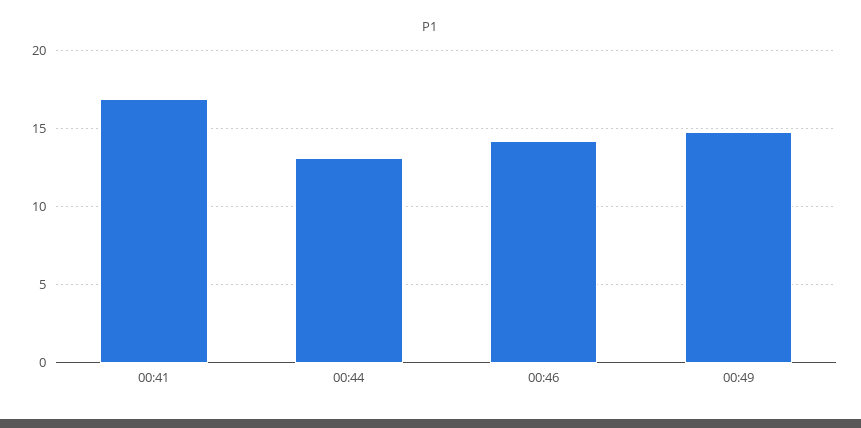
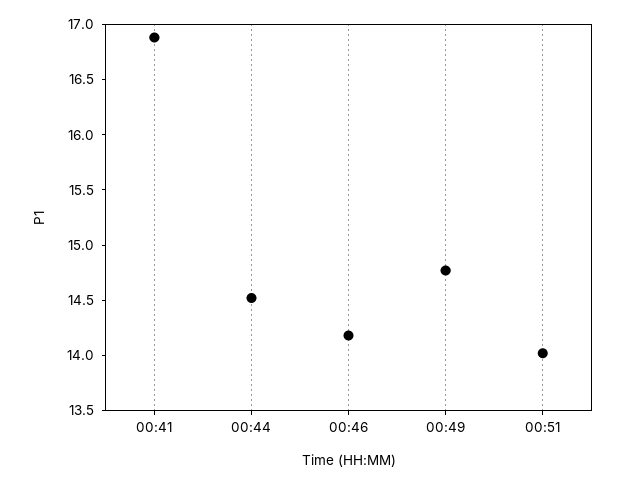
00:44: 13 -> 14.5
00:51: none -> 14

